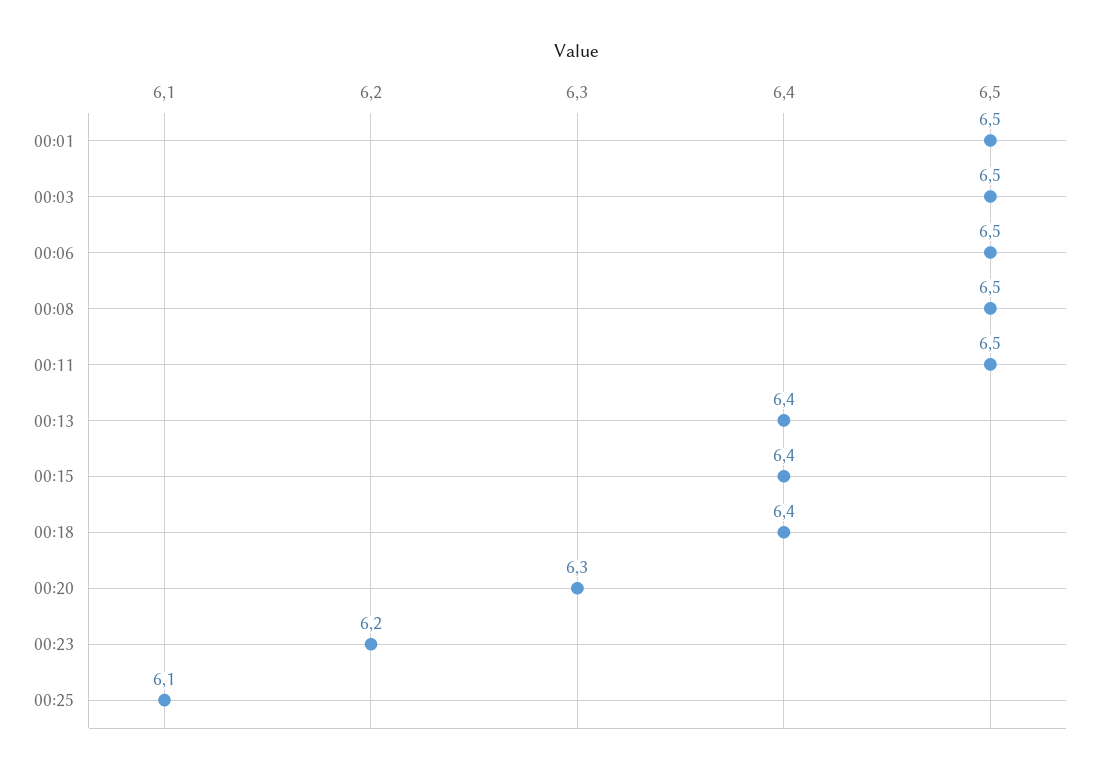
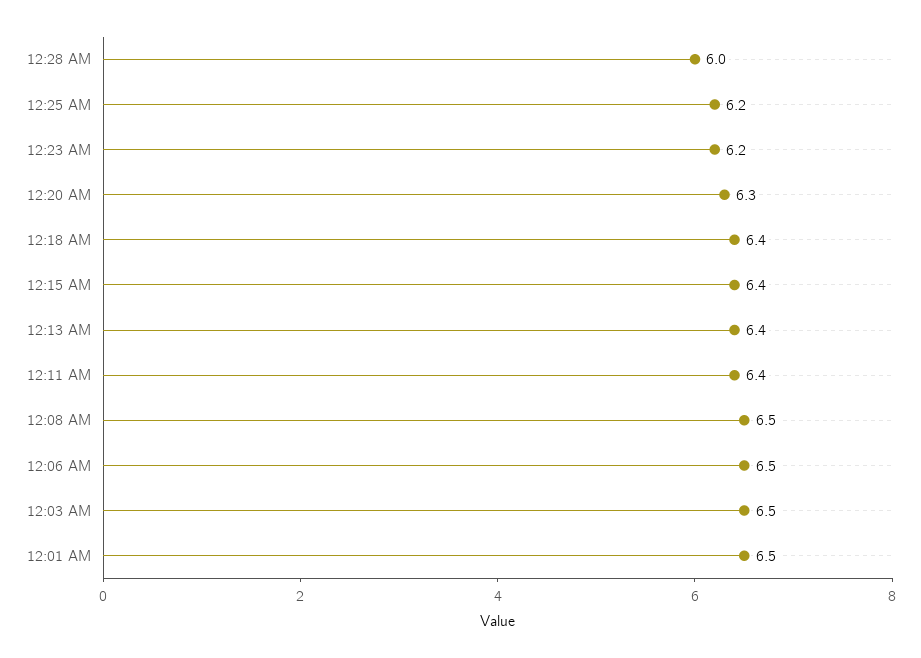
00:11: 6.5 -> 6.4
00:25: 6.1 -> 6.2
12:28 AM: none -> 6

